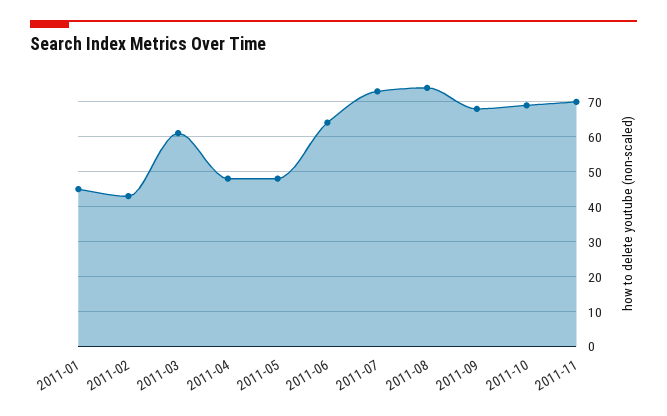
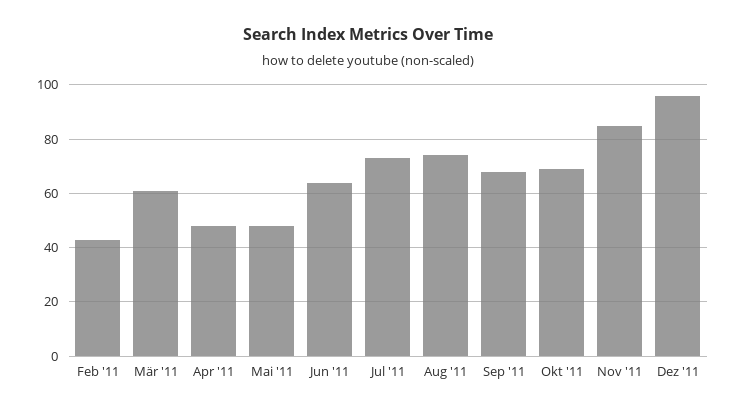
2011-01: 45 -> none
2011-11: 70 -> 85
Dez '11: none -> 95

